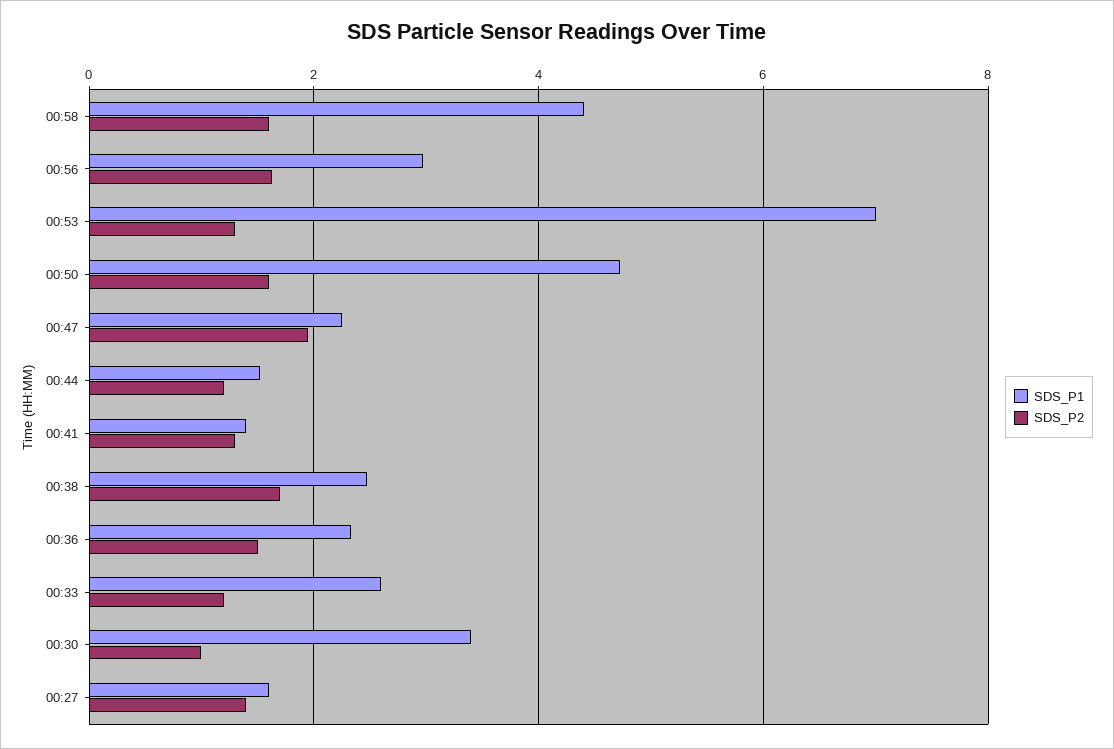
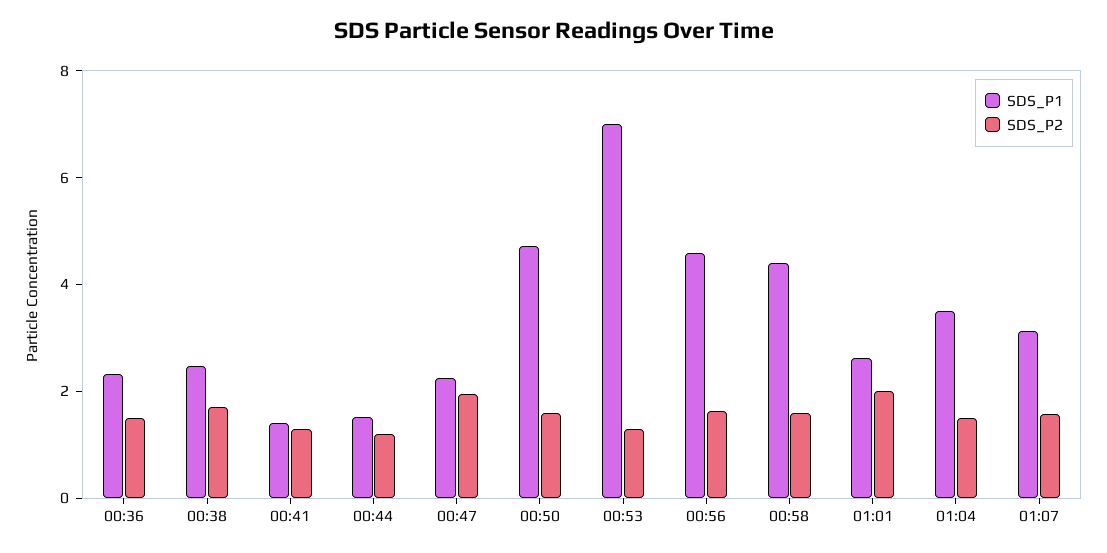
SDS_P1, 00:56: 3 -> 4.5
SDS_P1, 00:33: 2.6 -> none
SDS_P2, 00:33: 1.2 -> none
SDS_P1, 00:30: 3.4 -> none
SDS_P2, 00:30: 1 -> none
SDS_P1, 00:27: 1.6 -> none
SDS_P2, 00:27: 1.4 -> none
SDS_P1, 01:01: none -> 2.5
SDS_P2, 01:01: none -> 2
SDS_P1, 01:04: none -> 3.5
SDS_P2, 01:04: none -> 1.5
SDS_P1, 01:07: none -> 3
SDS_P2, 01:07: none -> 1.5

